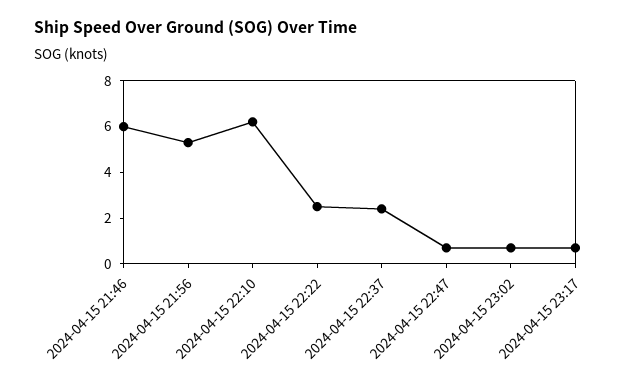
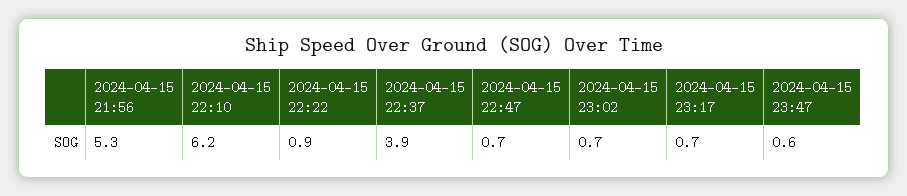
2024-04-15 21:46: 6 -> none
2024-04-15 22:22: 2.5 -> 0.9
2024-04-15 22:37: 2.5 -> 3.9
2024-04-15 23:47: none -> 0.6

